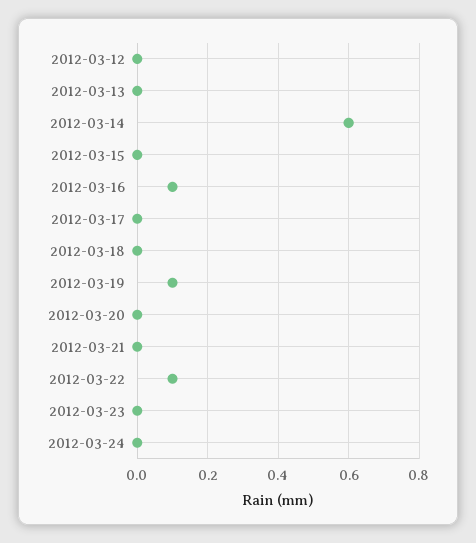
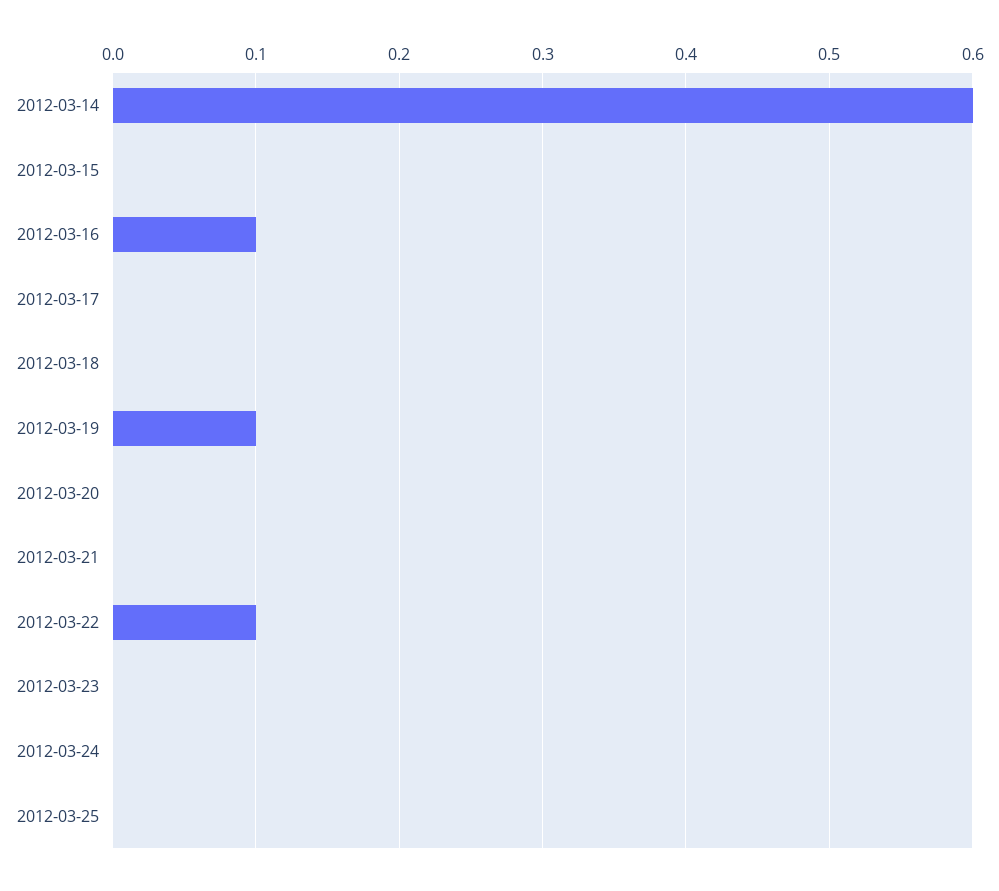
2012-03-12: 0 -> none
2012-03-13: 0 -> none
2012-03-25: none -> 0

